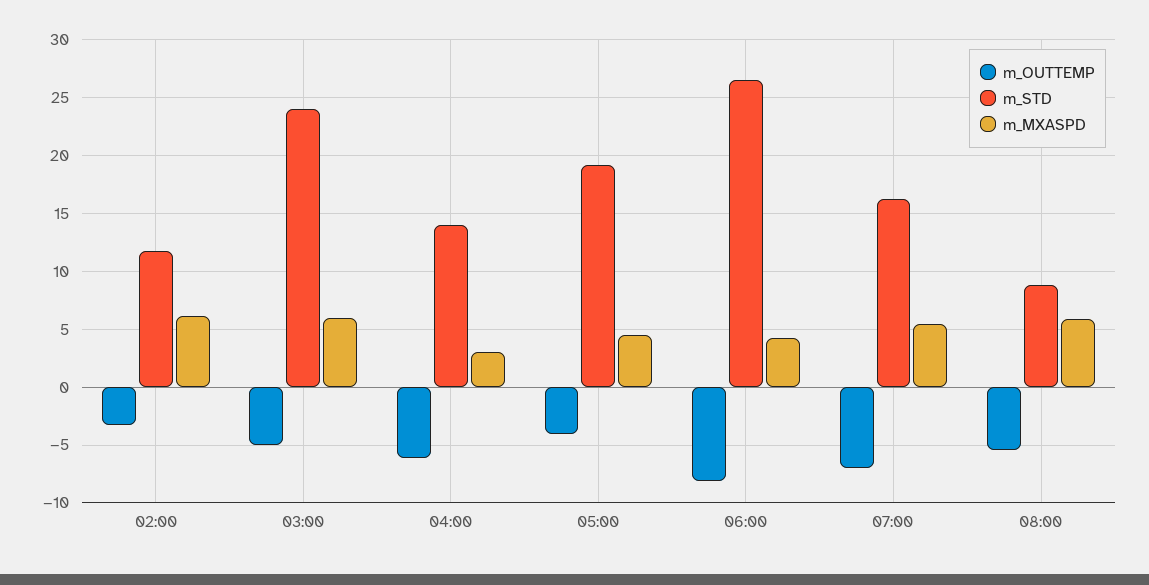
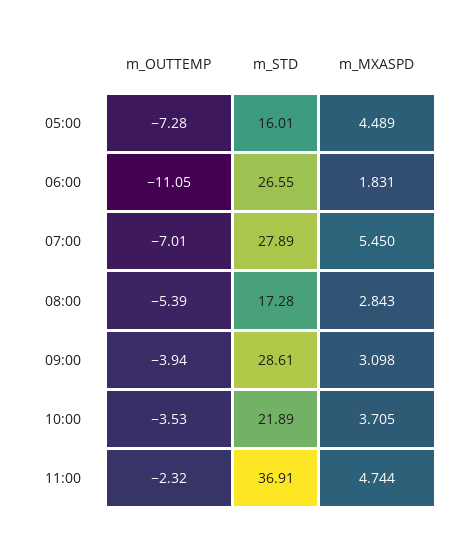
m_OUTTEMP, 02:00: -3 -> none
m_STD, 02:00: 12 -> none
m_MXASPD, 02:00: 6 -> none
m_OUTTEMP, 03:00: -5 -> none
m_STD, 03:00: 24 -> none
m_MXASPD, 03:00: 6 -> none
m_OUTTEMP, 04:00: -6 -> none
m_STD, 04:00: 14 -> none
m_MXASPD, 04:00: 3 -> none
m_OUTTEMP, 05:00: -4 -> -7.28
m_STD, 05:00: 19 -> 16.01
m_OUTTEMP, 06:00: -8 -> -11.05
m_MXASPD, 06:00: 4 -> 1.831
m_STD, 07:00: 16 -> 27.89
m_STD, 08:00: 9 -> 17.28
m_MXASPD, 08:00: 6 -> 2.843
m_OUTTEMP, 09:00: none -> -3.94
m_STD, 09:00: none -> 28.61
m_MXASPD, 09:00: none -> 3.098
m_OUTTEMP, 10:00: none -> -3.53
m_STD, 10:00: none -> 21.89
m_MXASPD, 10:00: none -> 3.705
m_OUTTEMP, 11:00: none -> -2.32
m_STD, 11:00: none -> 36.91
m_MXASPD, 11:00: none -> 4.744

